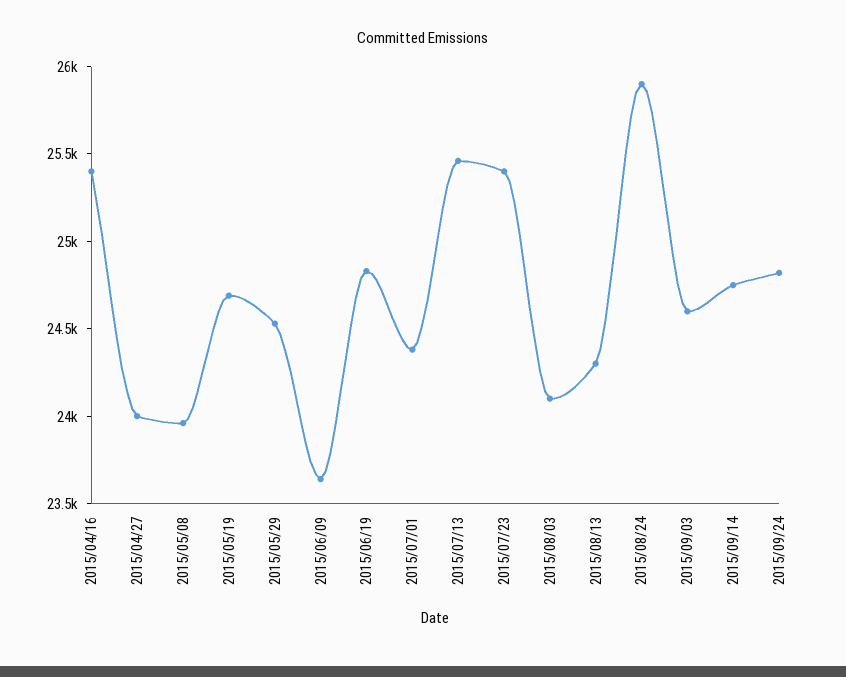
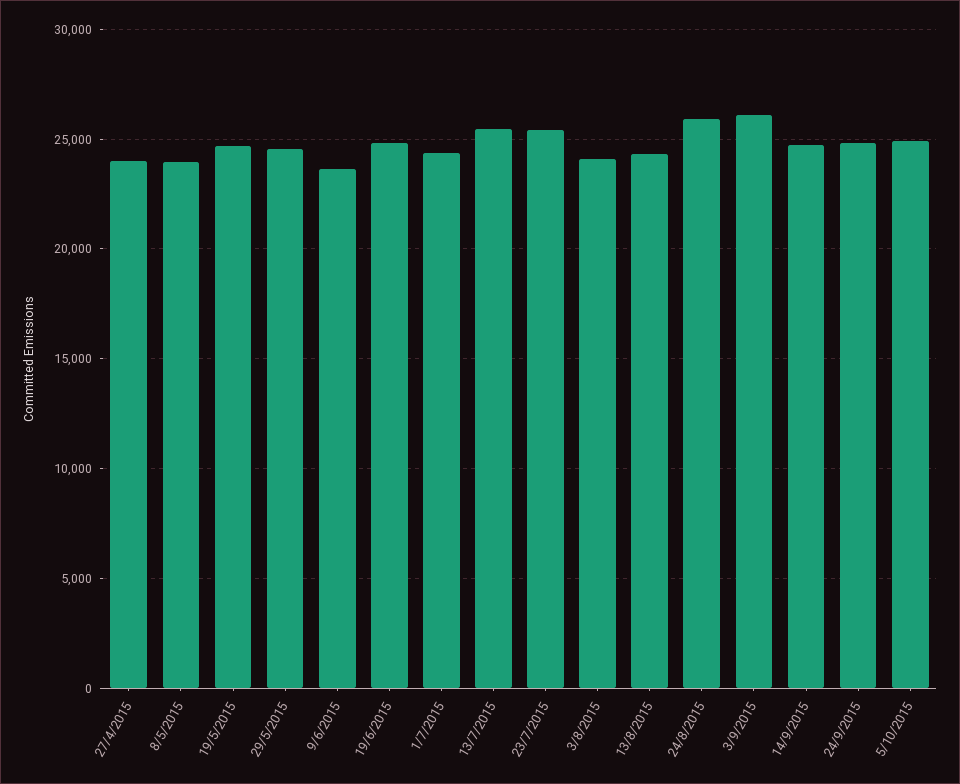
2015/04/16: 25400 -> none
2015/09/03: 24600 -> 26000
5/10/2015: none -> 25000

